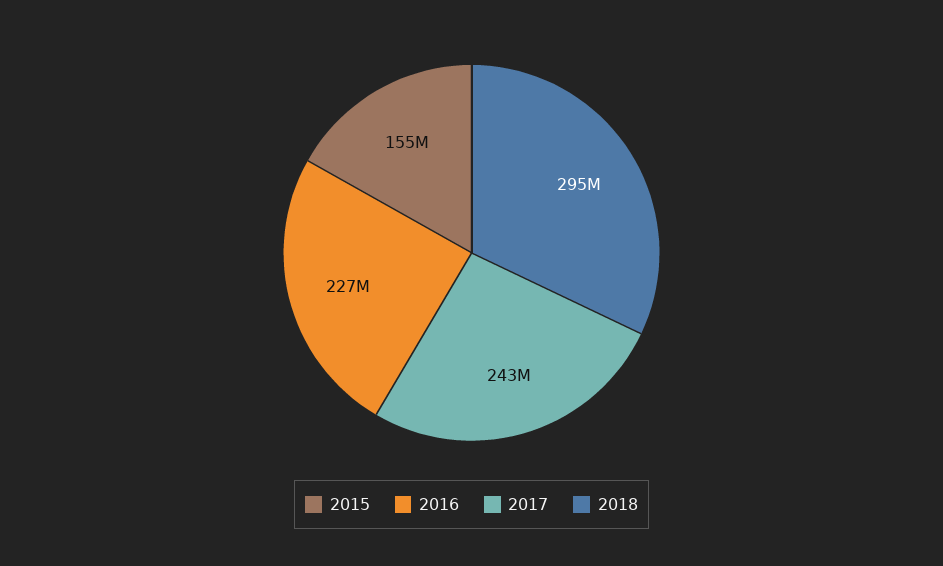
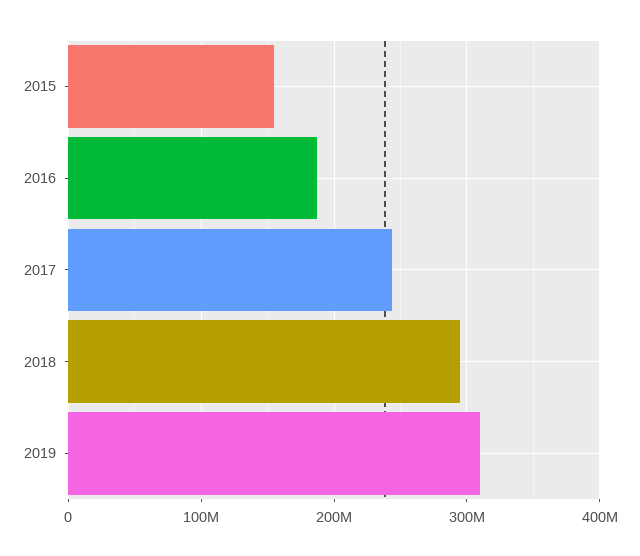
2016: 227000000 -> 190000000
2019: none -> 310000000

